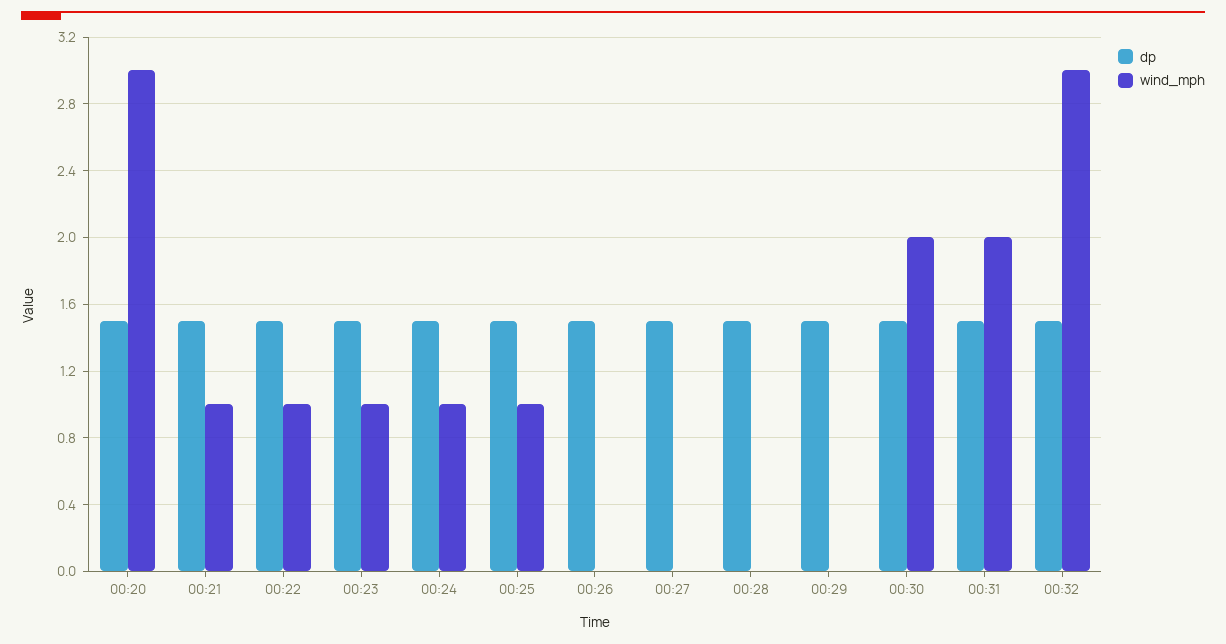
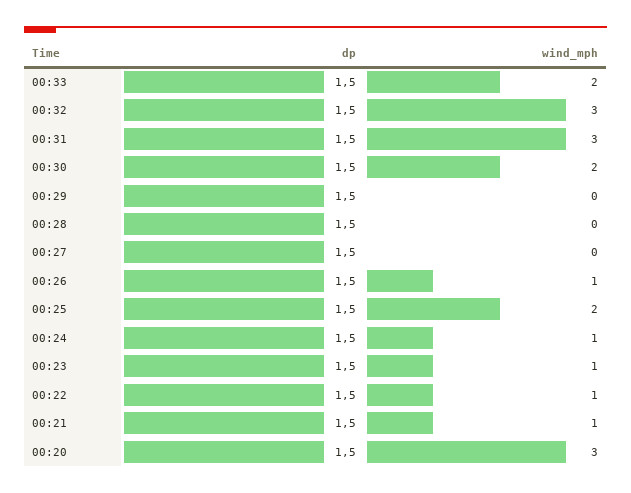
wind_mph, 00:25: 1 -> 2
wind_mph, 00:26: 0 -> 1
wind_mph, 00:31: 2 -> 3
dp, 00:33: none -> 1.5
wind_mph, 00:33: none -> 2

